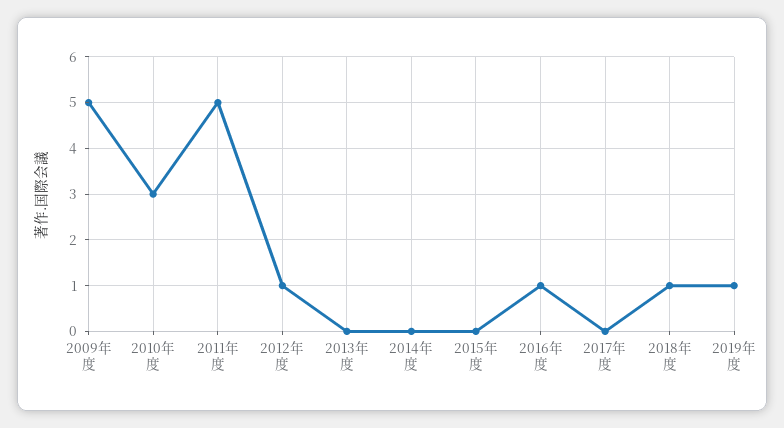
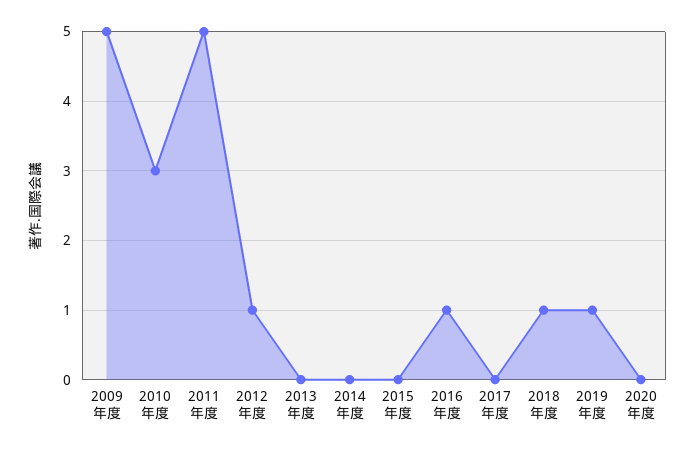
2020年度: none -> 0

